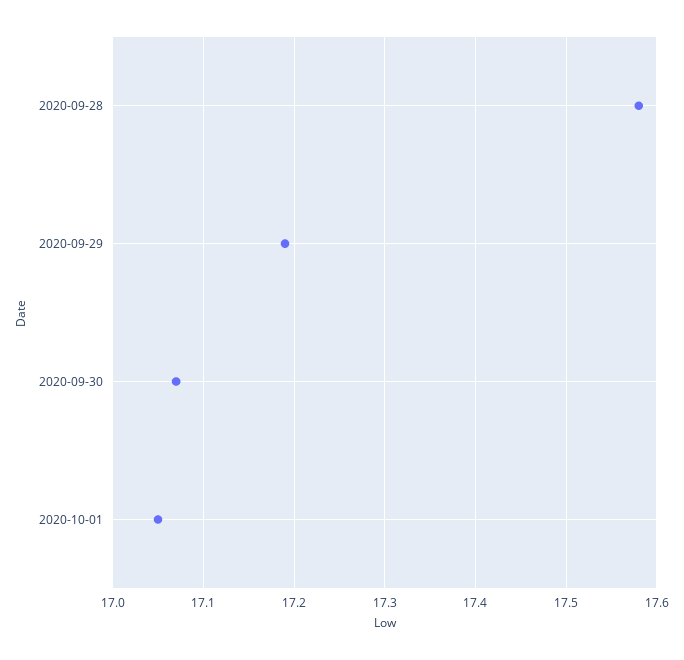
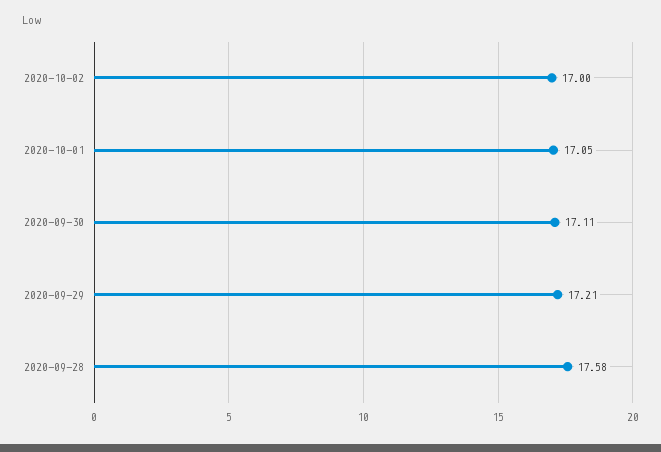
2020-09-29: 17.19 -> 17.21
2020-09-30: 17.07 -> 17.11
2020-10-02: none -> 17

